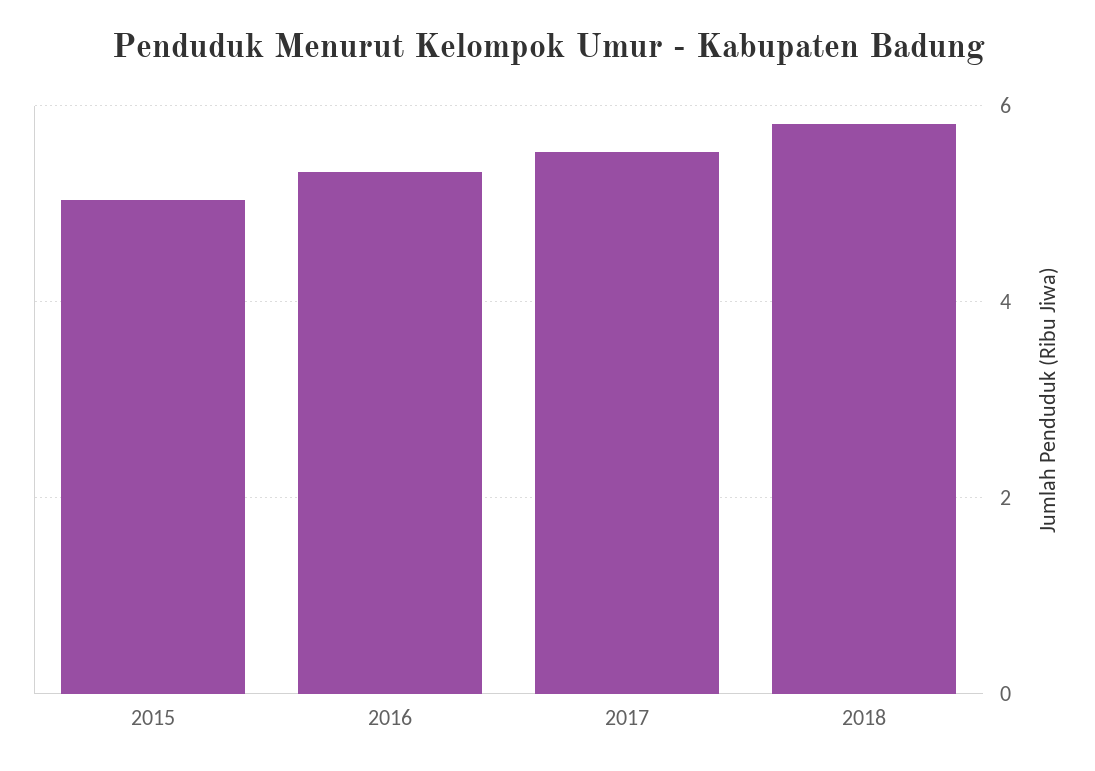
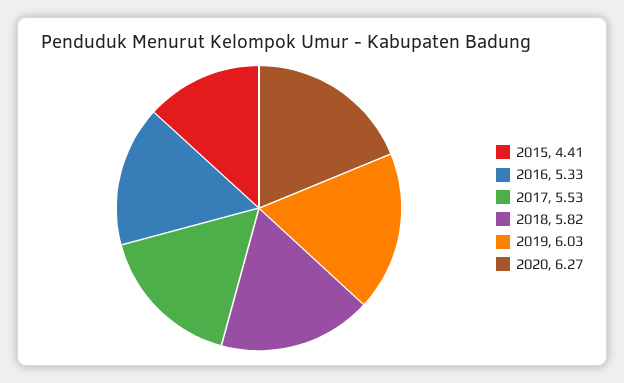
2015: 5 -> 4.41
2019: none -> 6.03
2020: none -> 6.27

